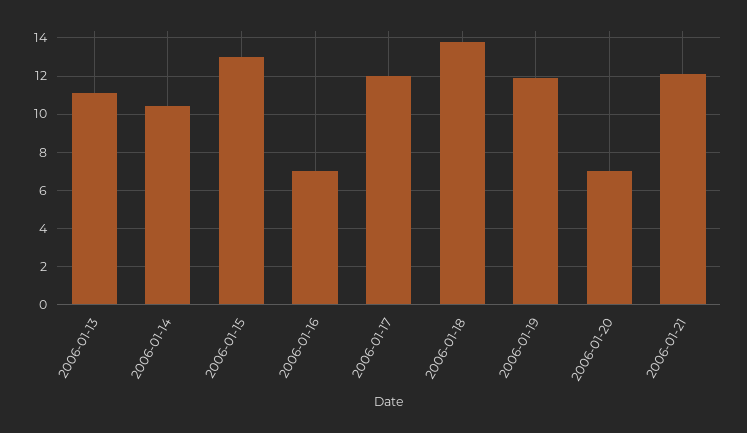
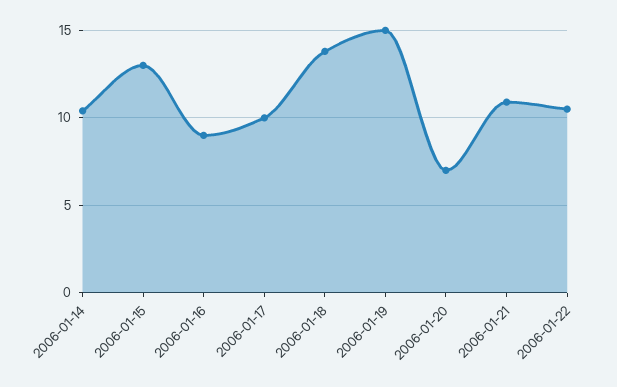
2006-01-13: 11 -> none
2006-01-16: 7 -> 9
2006-01-17: 12 -> 10
2006-01-19: 12 -> 15
2006-01-21: 12 -> 11
2006-01-22: none -> 10.5

